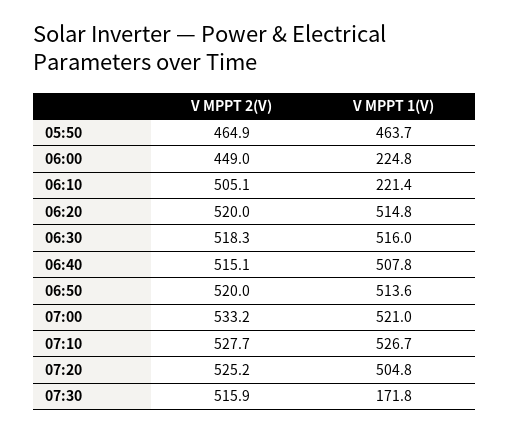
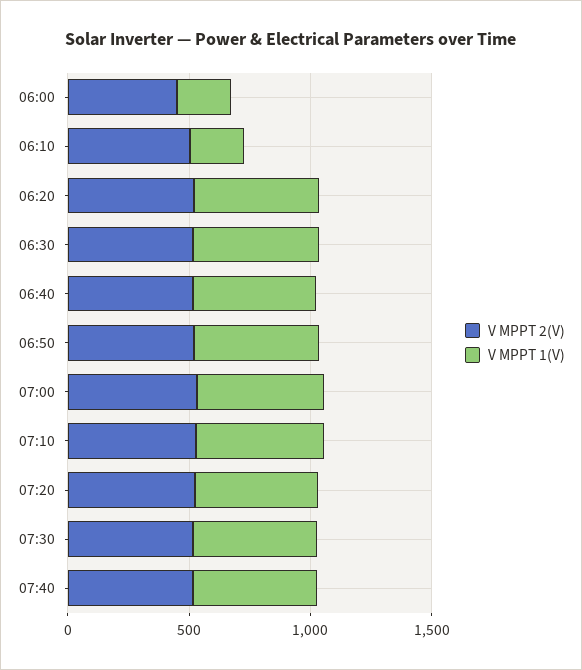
V MPPT 2(V), 05:50: 464.9 -> none
V MPPT 1(V), 05:50: 463.7 -> none
V MPPT 1(V), 07:30: 171.8 -> 500
V MPPT 2(V), 07:40: none -> 500
V MPPT 1(V), 07:40: none -> 500

